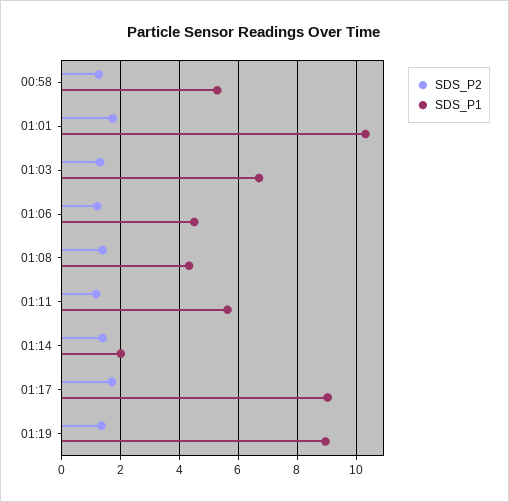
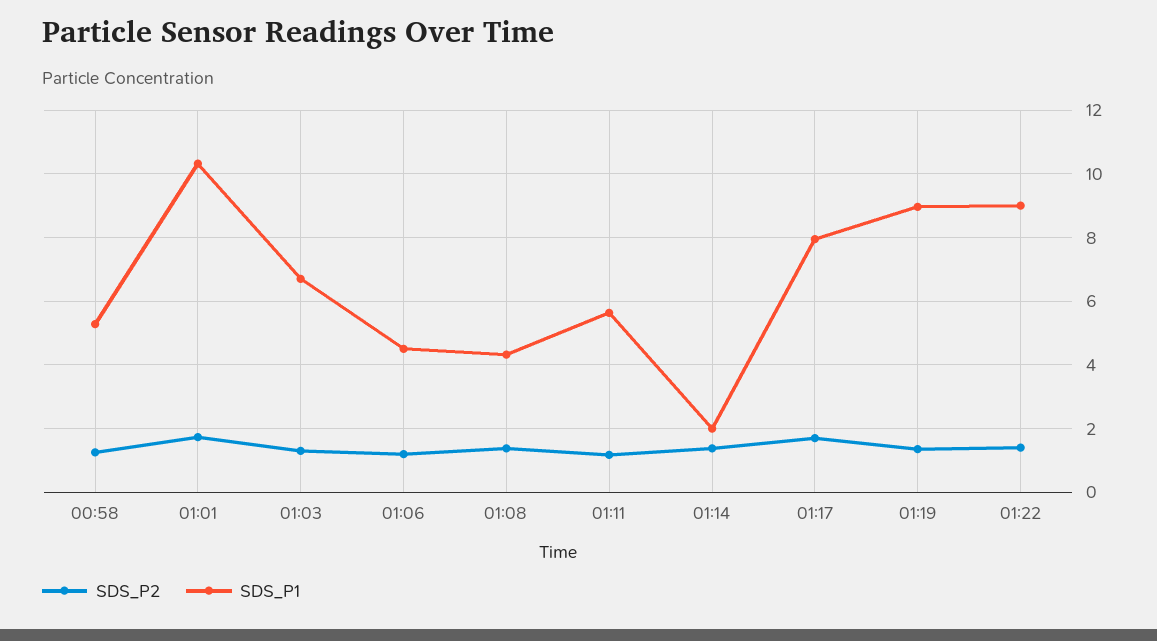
SDS_P1, 01:17: 9 -> 8
SDS_P2, 01:22: none -> 1.4
SDS_P1, 01:22: none -> 9

